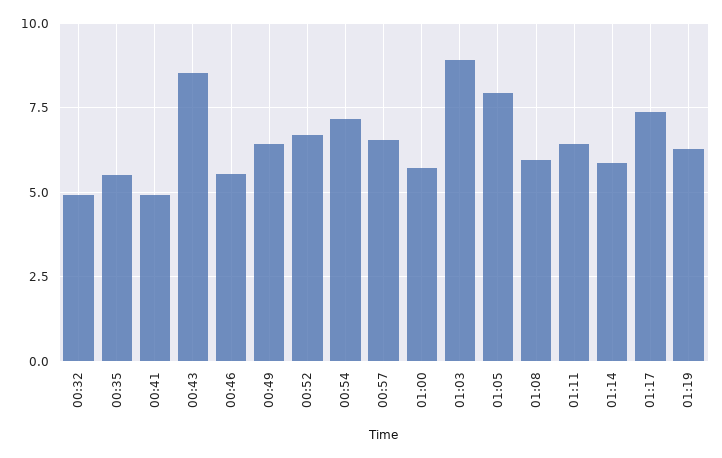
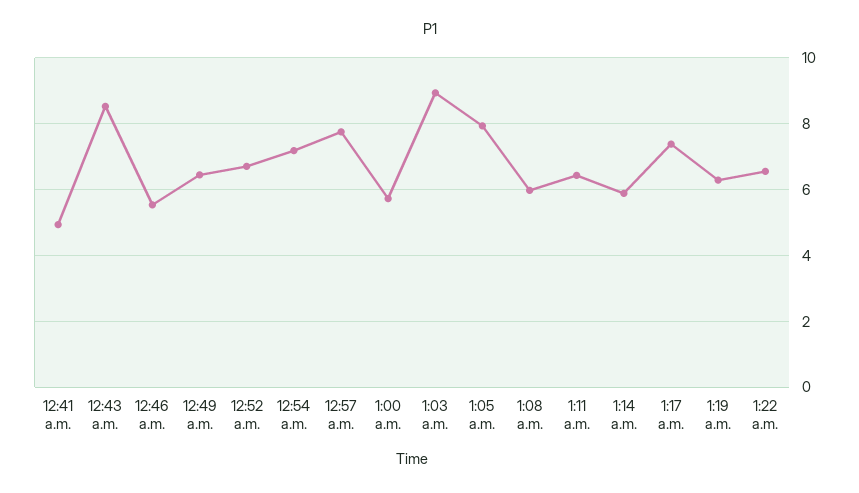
00:32: 5 -> none
00:35: 5.5 -> none
00:57: 6.5 -> 7.8
1:22 a.m.: none -> 6.6

